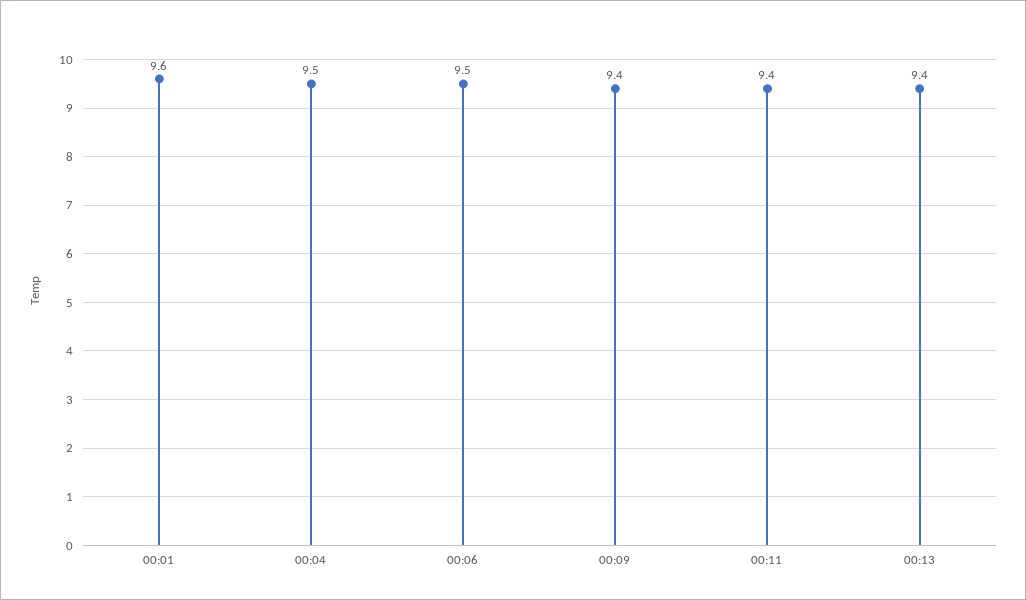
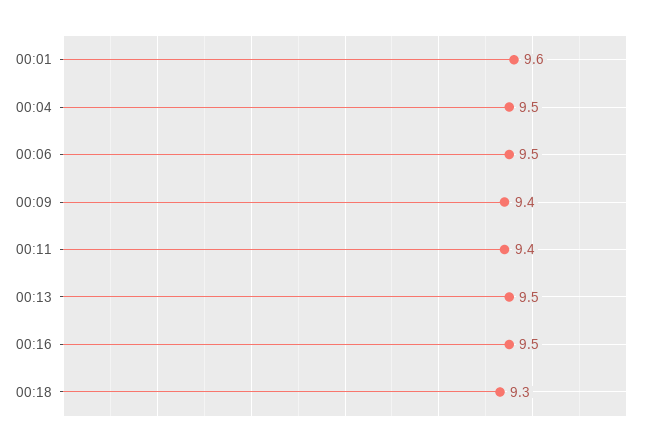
00:13: 9.4 -> 9.5
00:16: none -> 9.5
00:18: none -> 9.3

